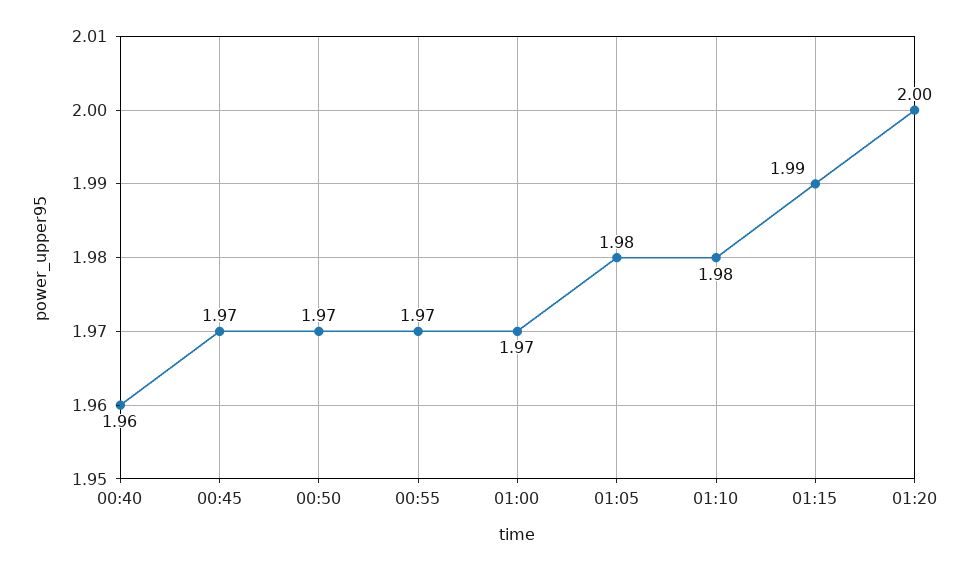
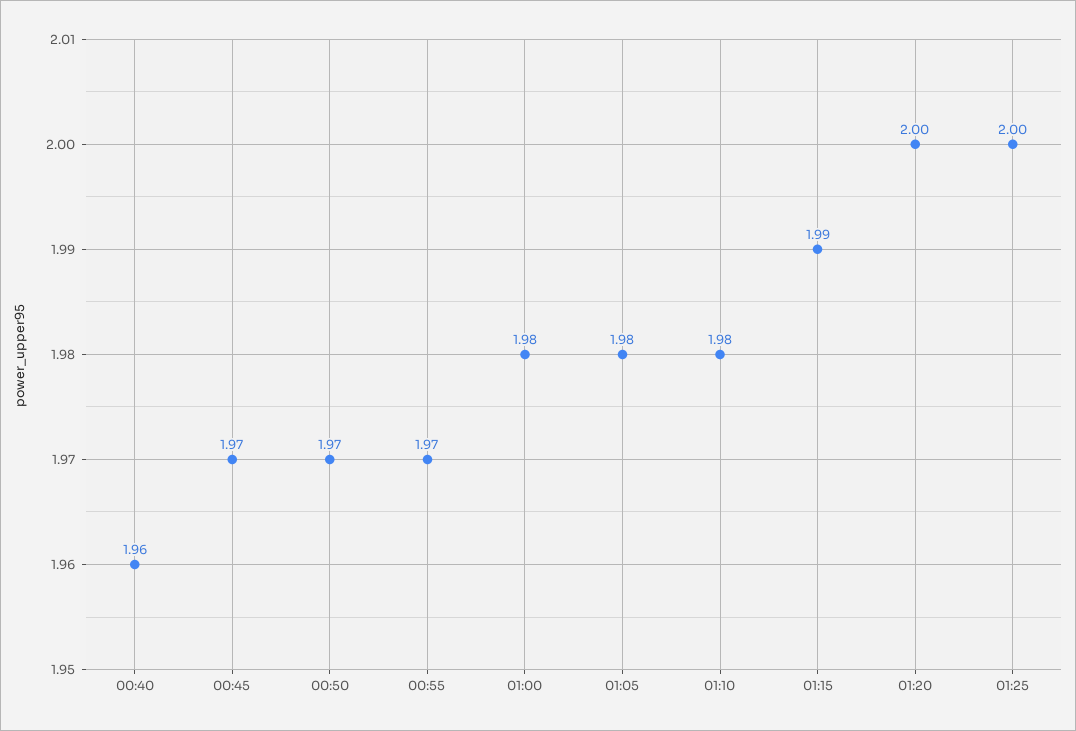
01:00: 1.97 -> 1.98
01:25: none -> 2

